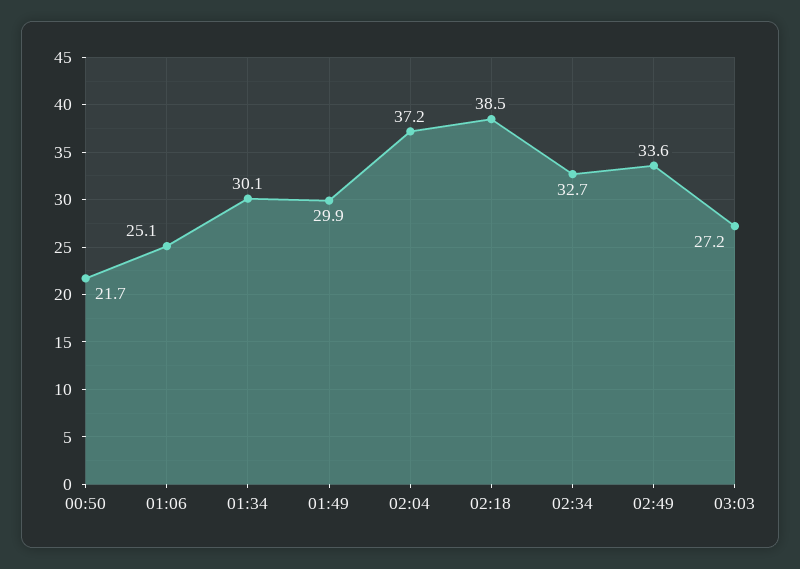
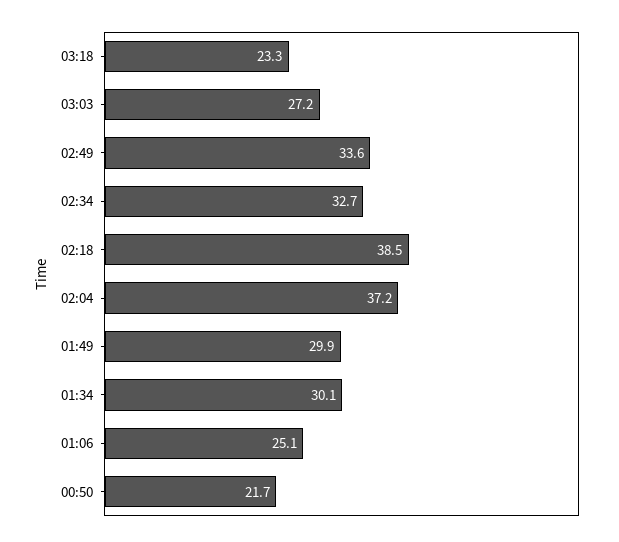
03:18: none -> 23.3

